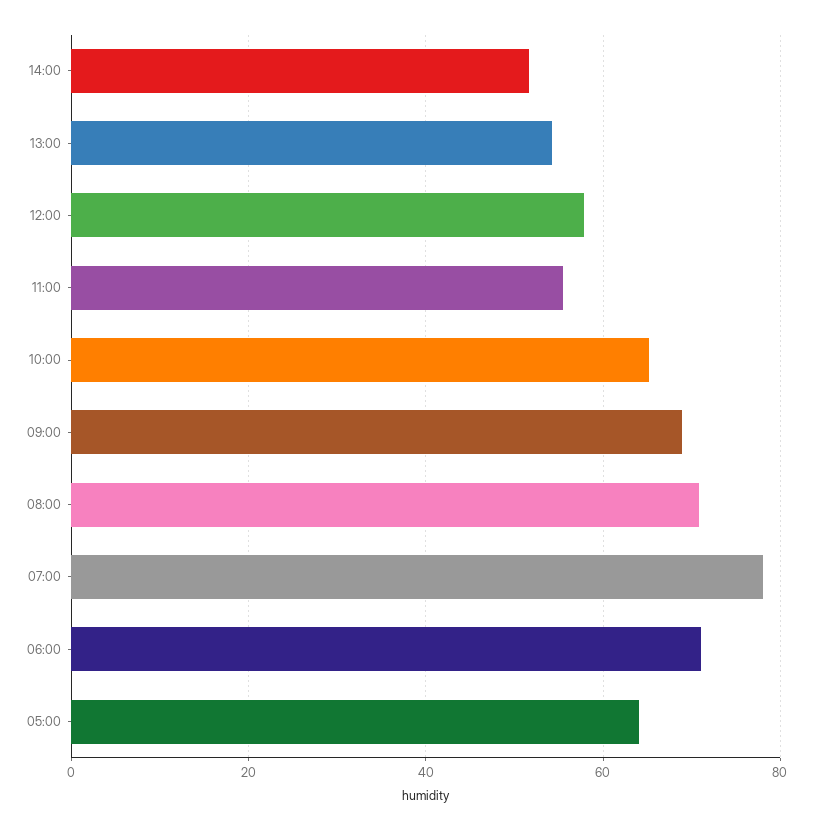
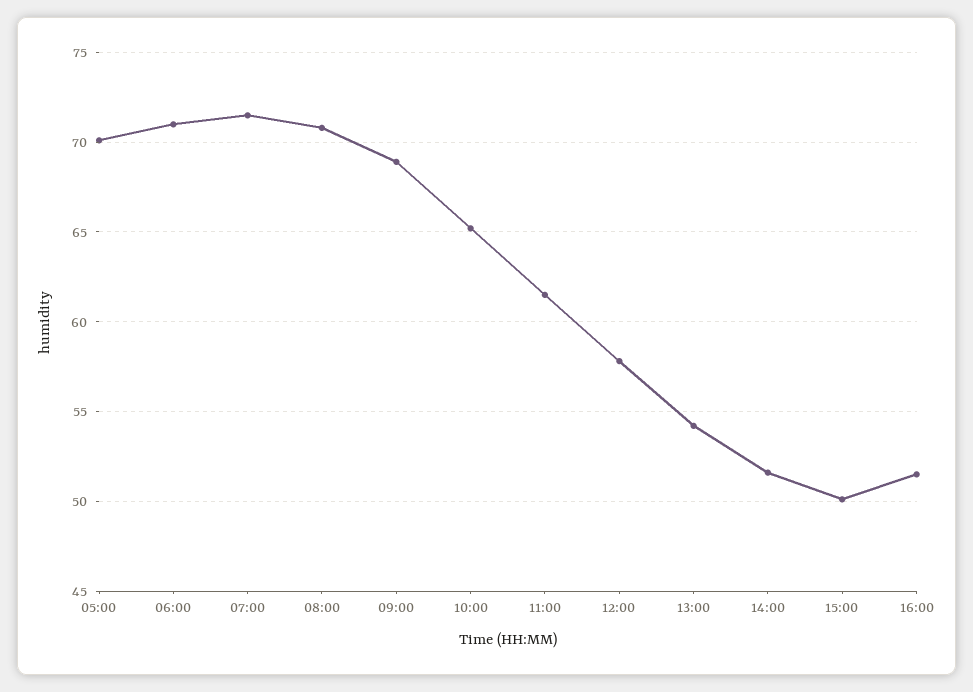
11:00: 56 -> 61.5
07:00: 78 -> 71.5
05:00: 64 -> 70
15:00: none -> 50
16:00: none -> 51.5

